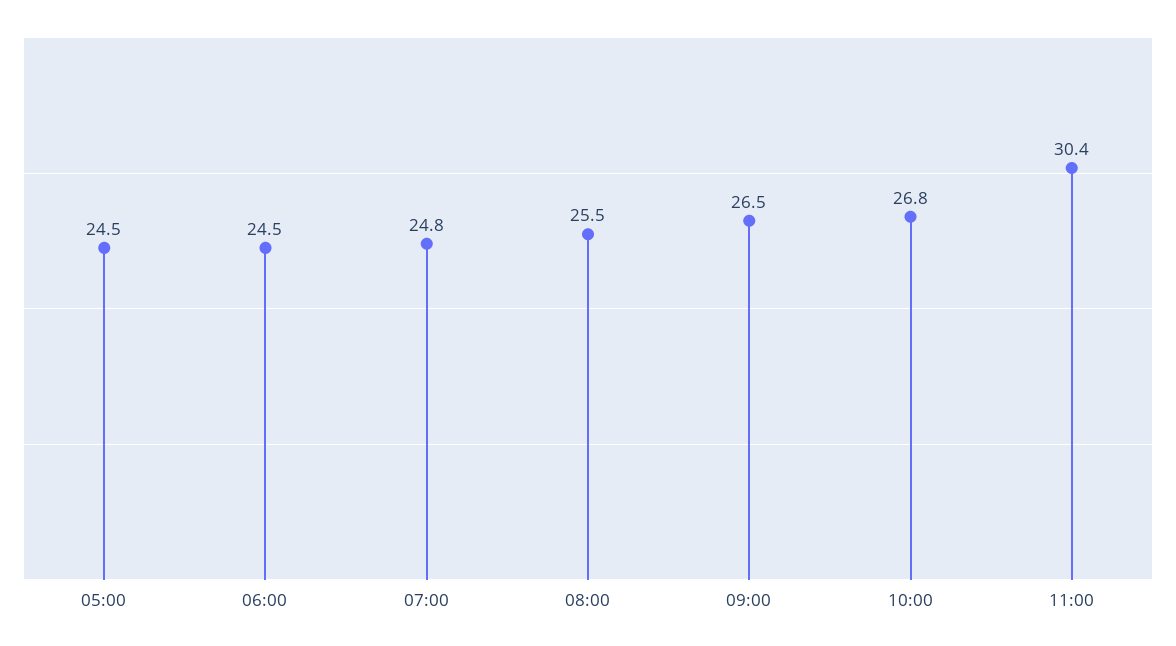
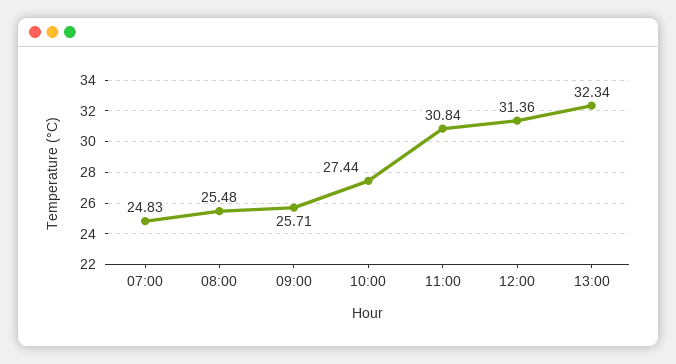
05:00: 24.5 -> none
06:00: 24.5 -> none
09:00: 26.5 -> 25.71
10:00: 26.8 -> 27.44
11:00: 30.4 -> 30.84
12:00: none -> 31.36
13:00: none -> 32.34

